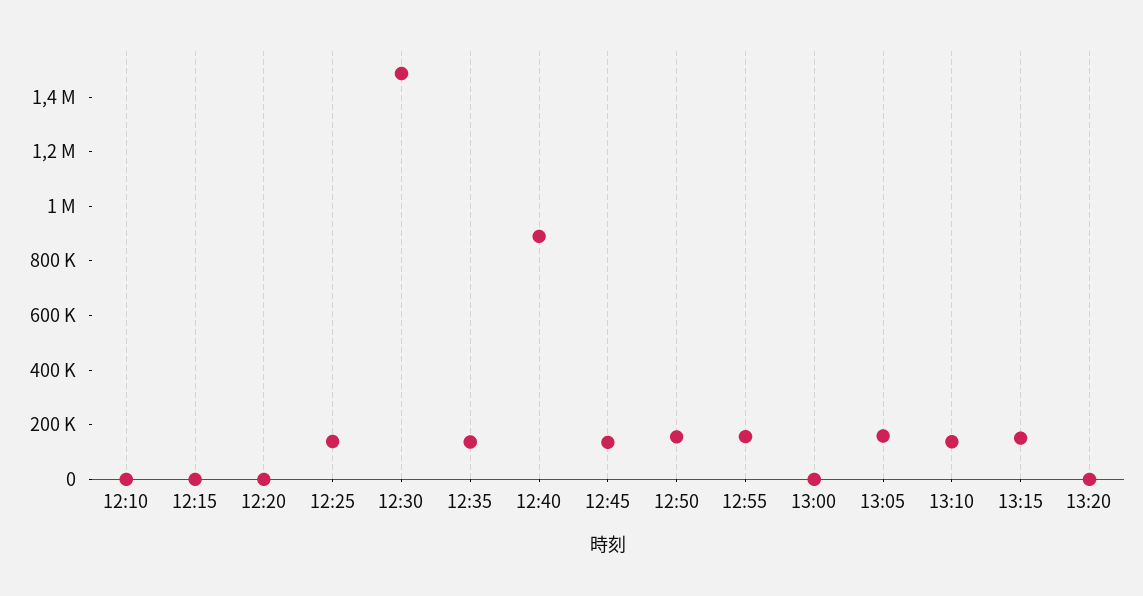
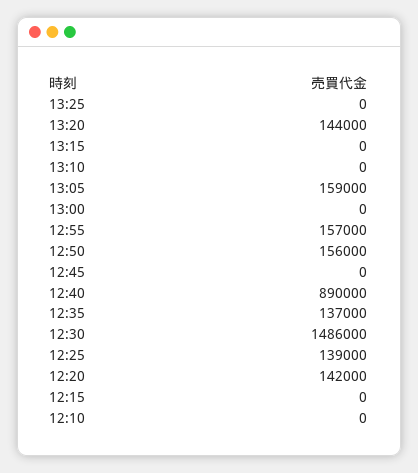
12:20: 0 -> 142000
12:45: 150000 -> 0
13:10: 150000 -> 0
13:15: 150000 -> 0
13:20: 0 -> 144000
13:25: none -> 0

